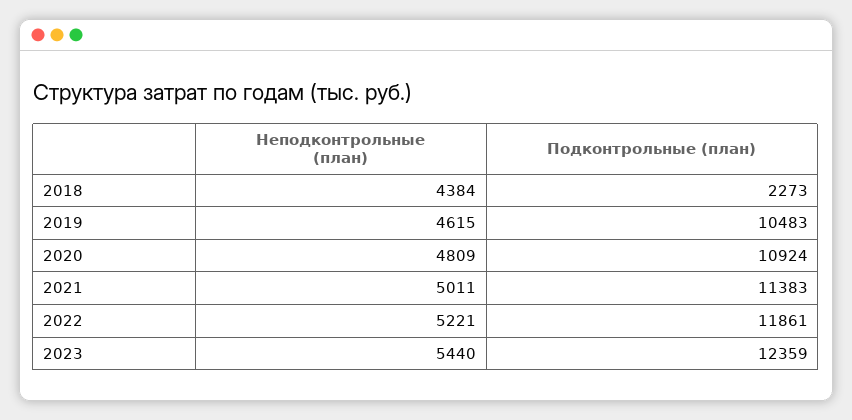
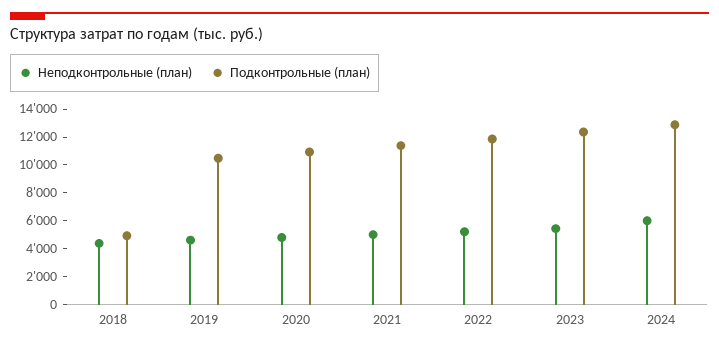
Подконтрольные (план), 2018: 2273 -> 5000
Неподконтрольные (план), 2024: none -> 6000
Подконтрольные (план), 2024: none -> 13000

